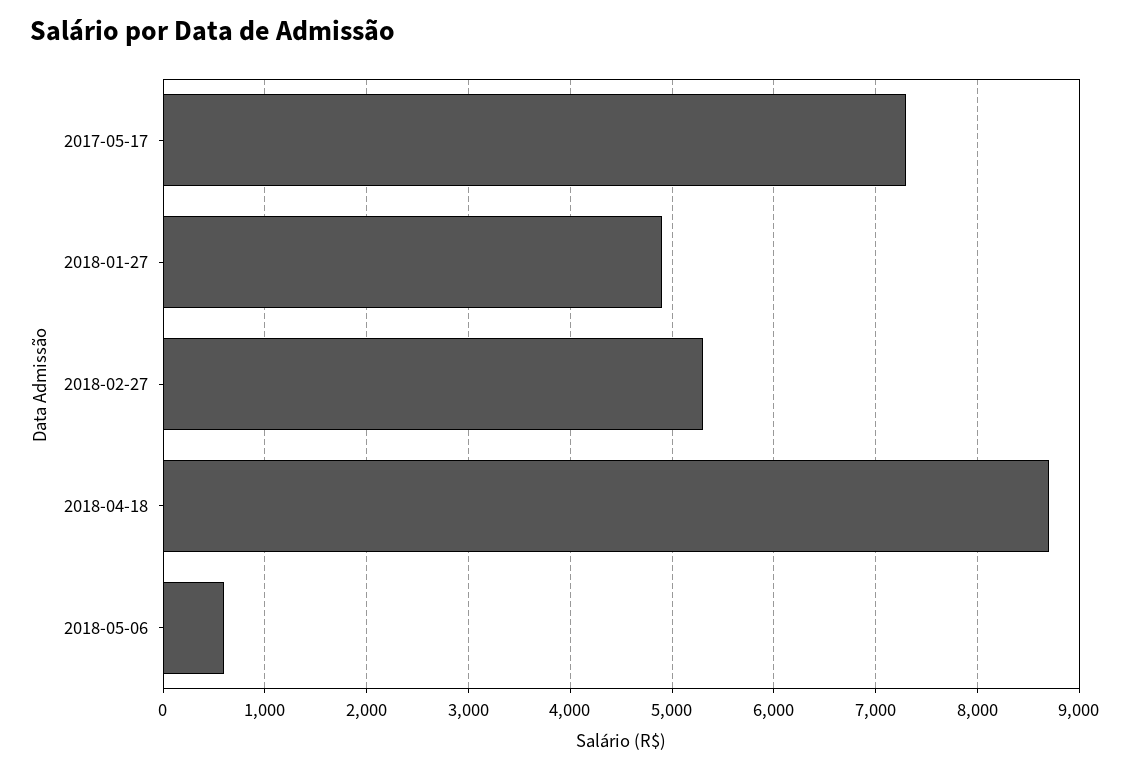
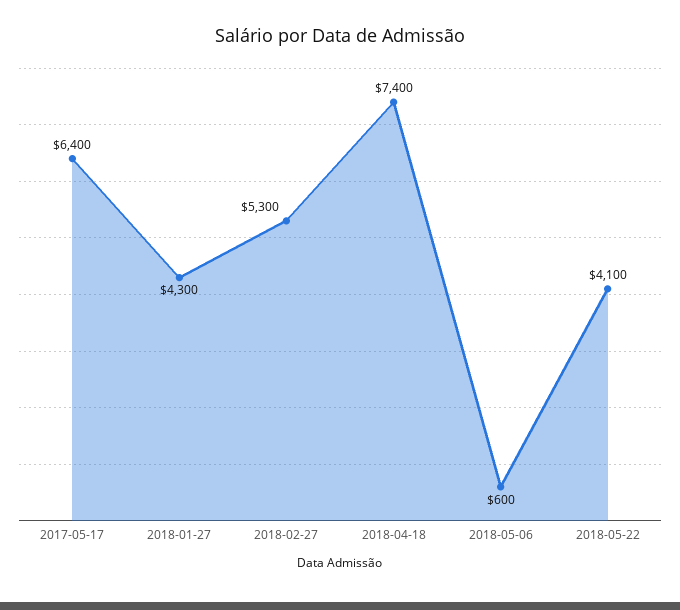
2017-05-17: 7300 -> 6400
2018-01-27: 4900 -> 4300
2018-04-18: 8700 -> 7400
2018-05-22: none -> 4100

